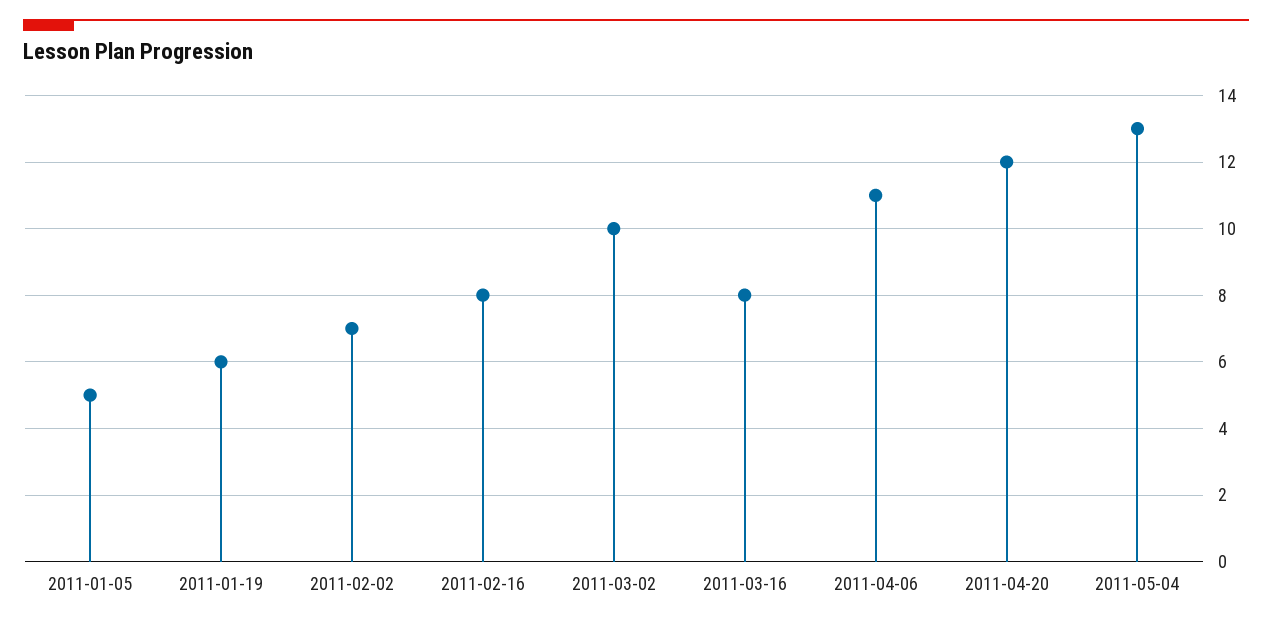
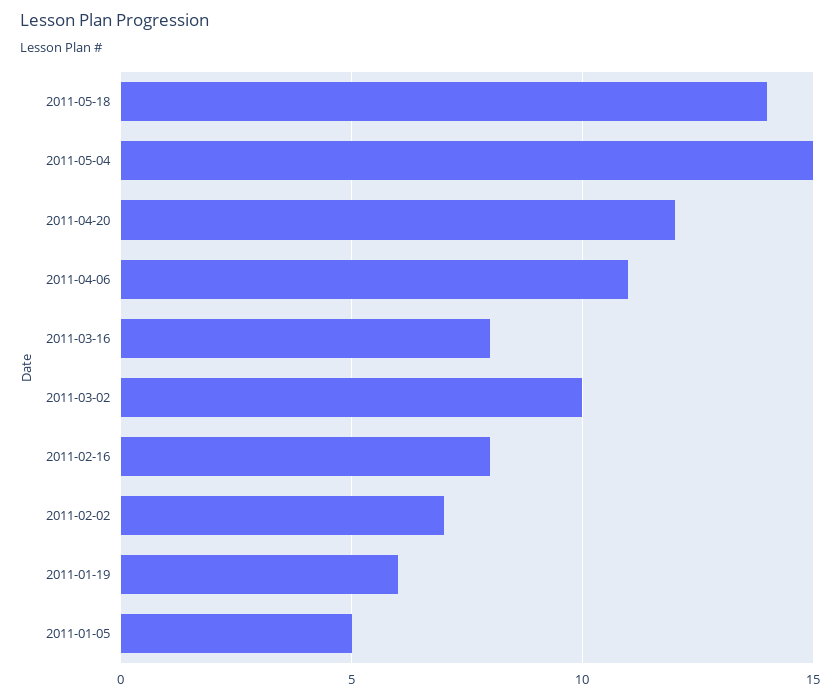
2011-05-04: 13 -> 15
2011-05-18: none -> 14

